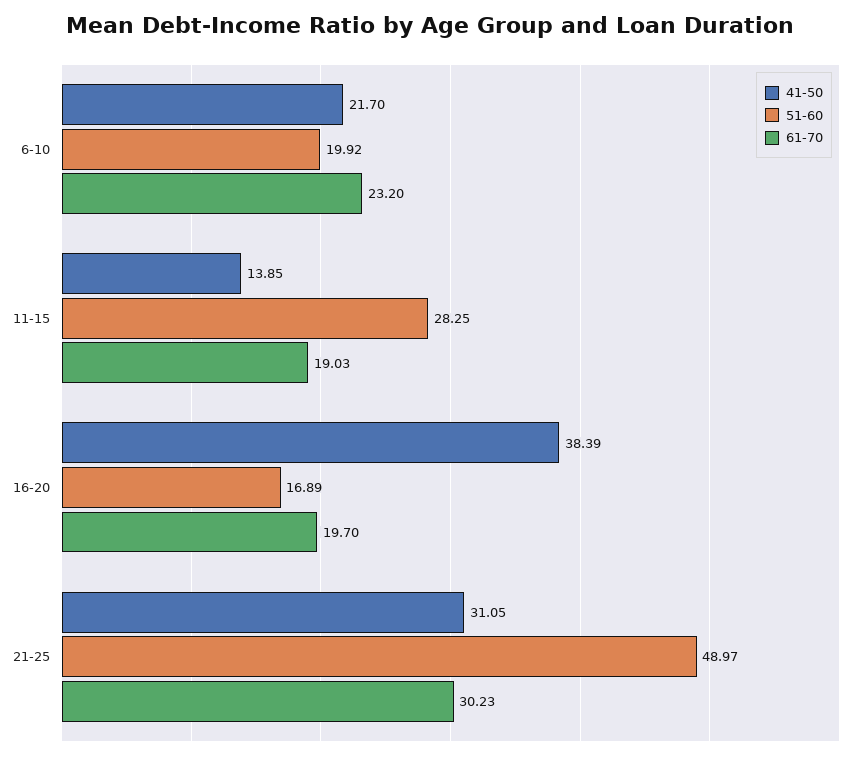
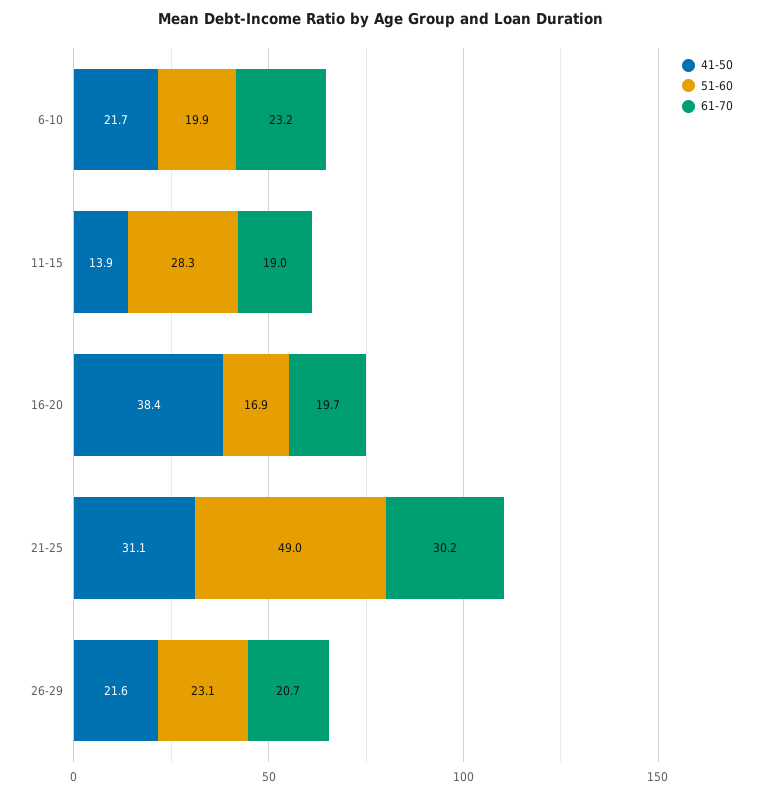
41-50, 26-29: none -> 21.6
51-60, 26-29: none -> 23.1
61-70, 26-29: none -> 20.7

